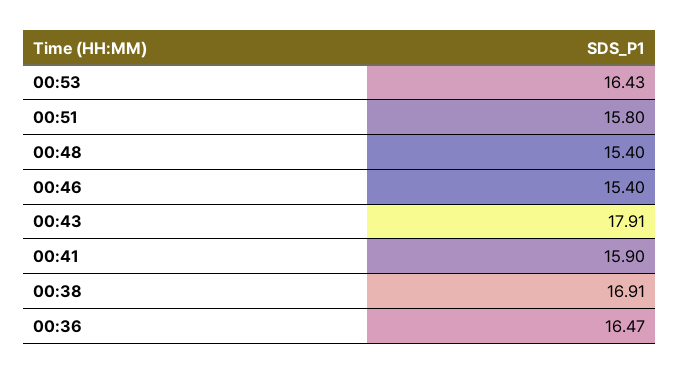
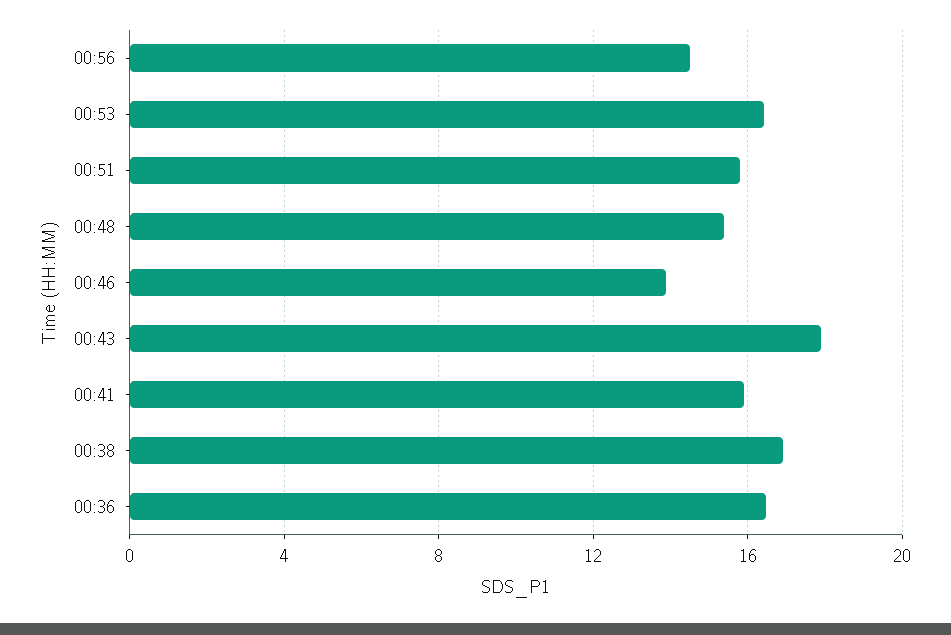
00:46: 15.4 -> 14
00:56: none -> 14.5

